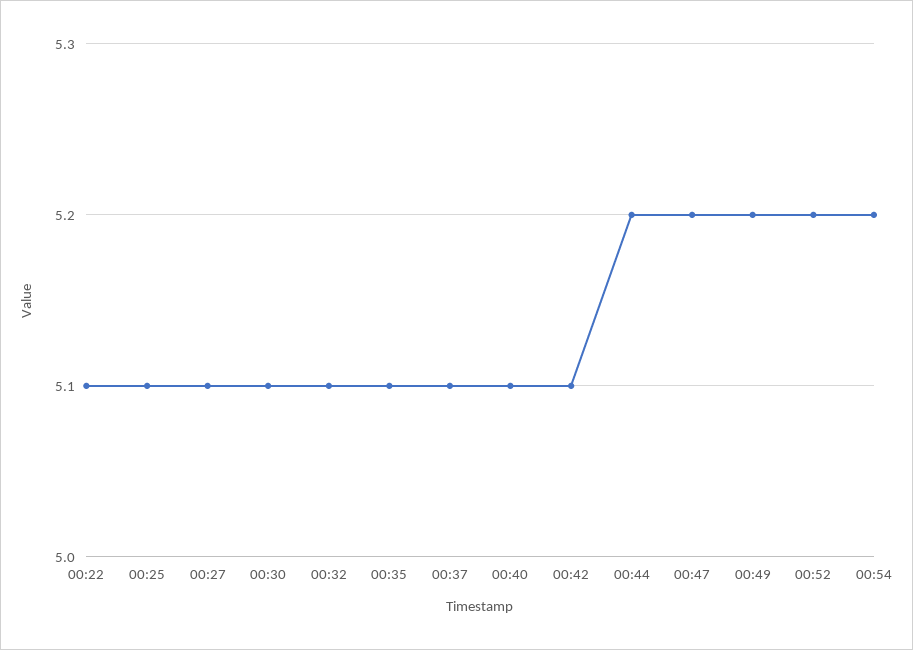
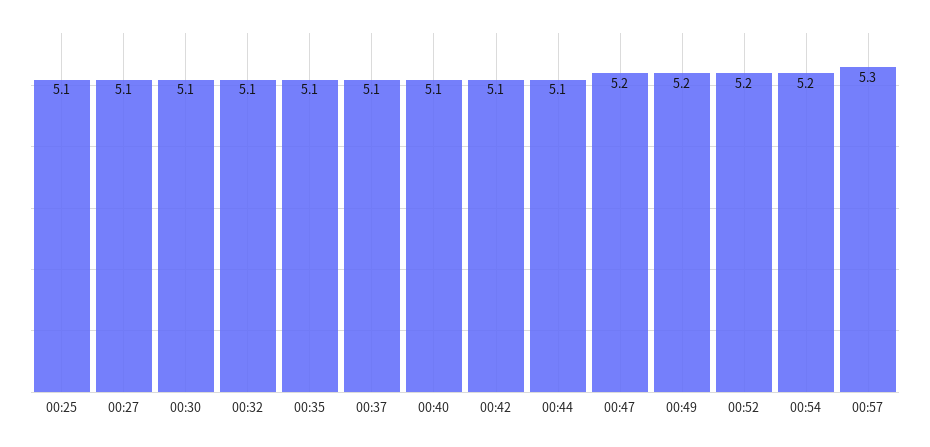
00:22: 5.1 -> none
00:44: 5.2 -> 5.1
00:57: none -> 5.3

